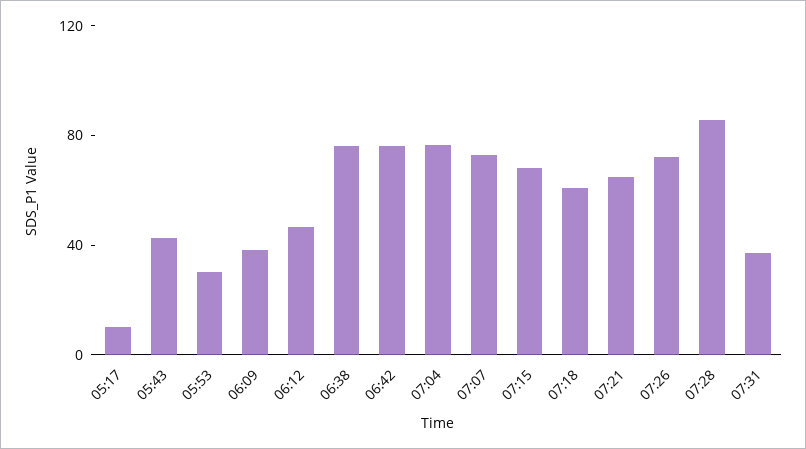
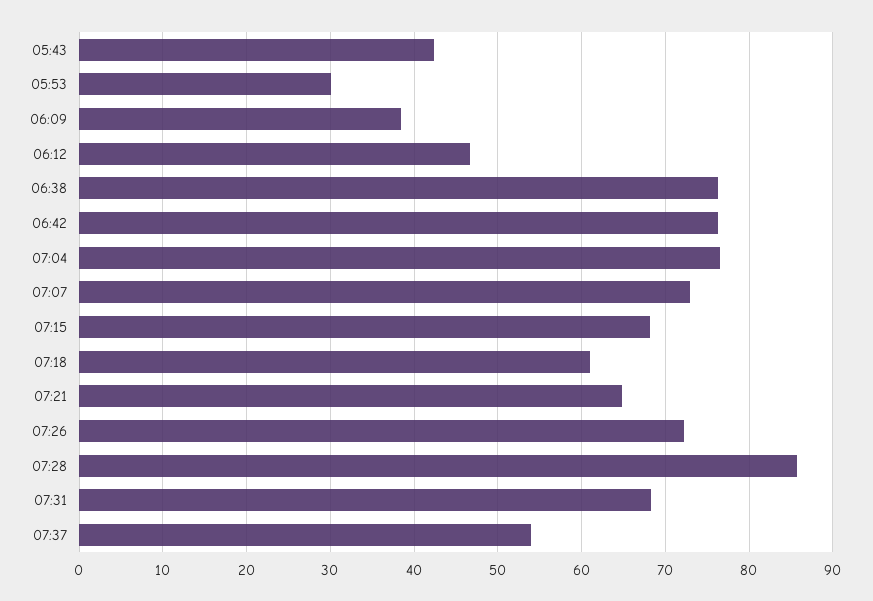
05:17: 10 -> none
07:31: 40 -> 68
07:37: none -> 54

